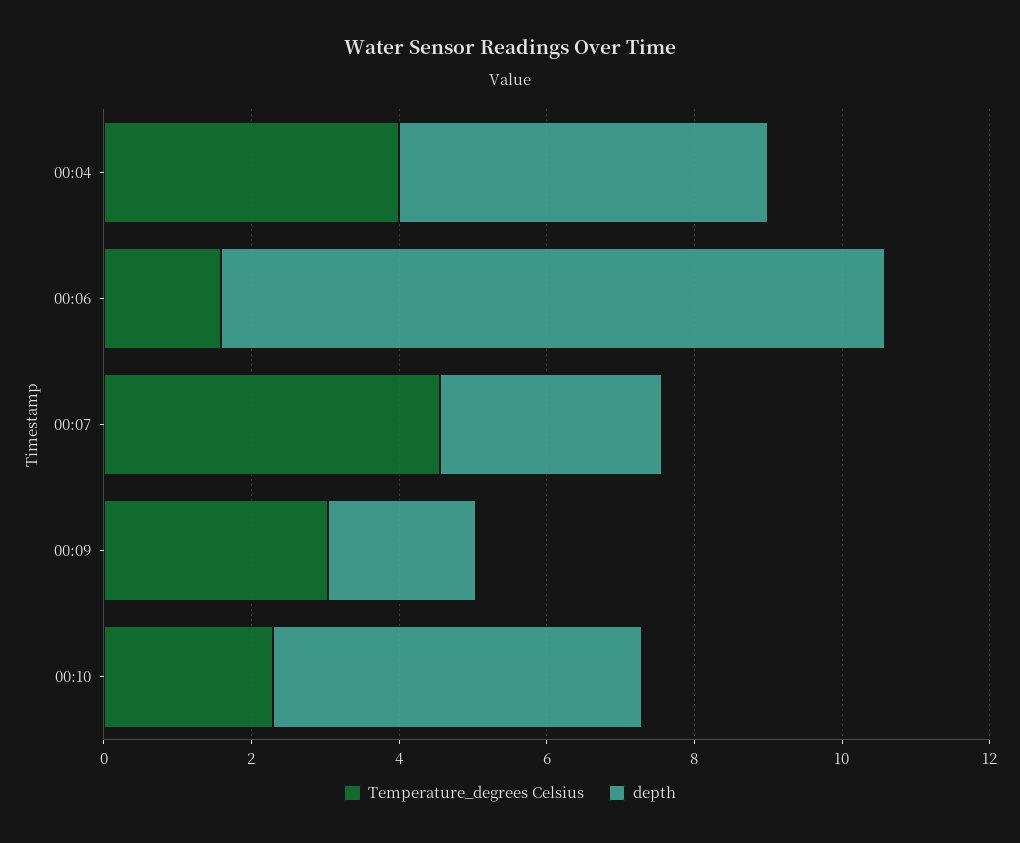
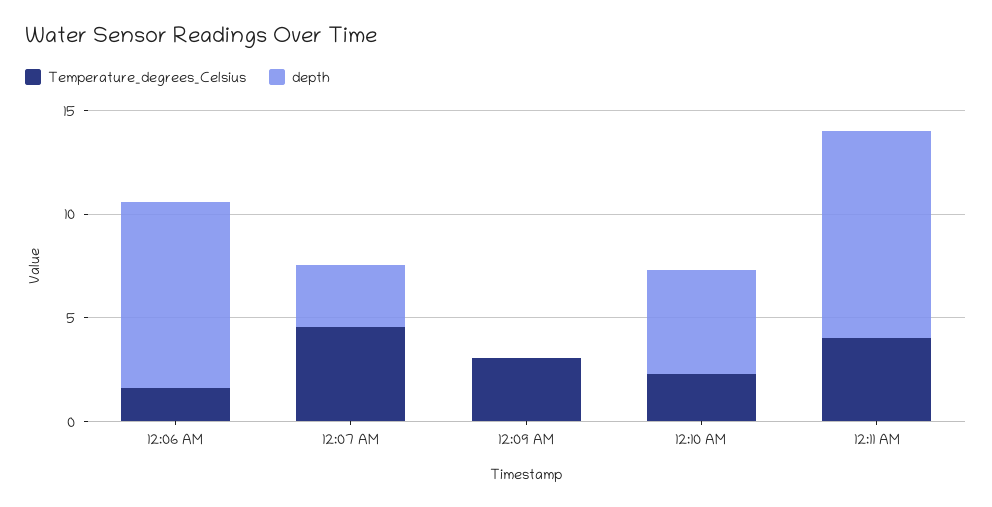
Temperature_degrees Celsius, 00:04: 4 -> none
depth, 00:04: 5 -> none
depth, 00:09: 2 -> 0
Temperature_degrees Celsius, 12:11 AM: none -> 4
depth, 12:11 AM: none -> 10

